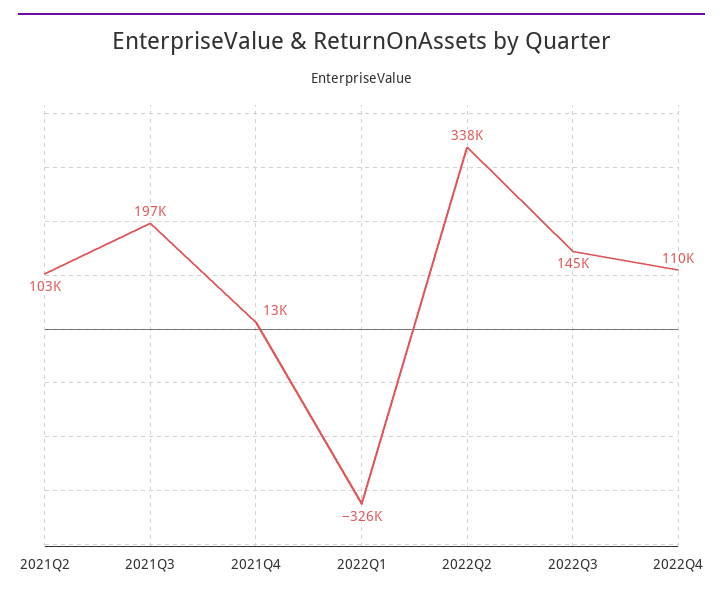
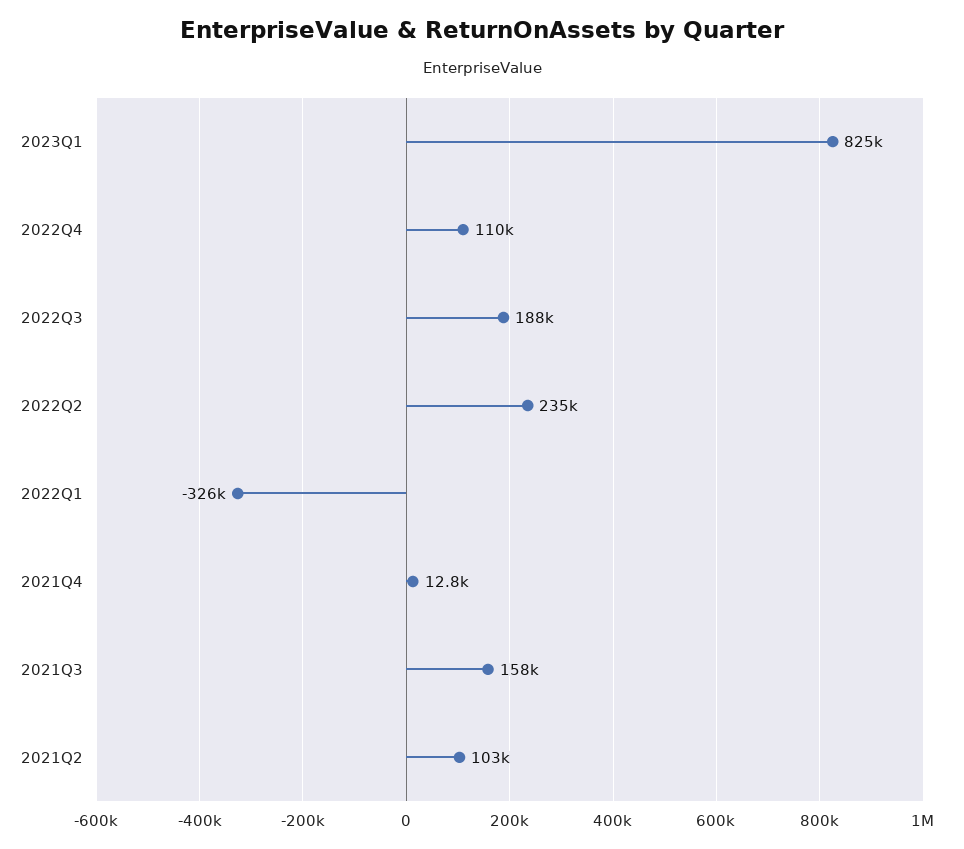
2021Q3: 197000 -> 158000
2022Q2: 338000 -> 235000
2022Q3: 145000 -> 188000
2023Q1: none -> 825000

